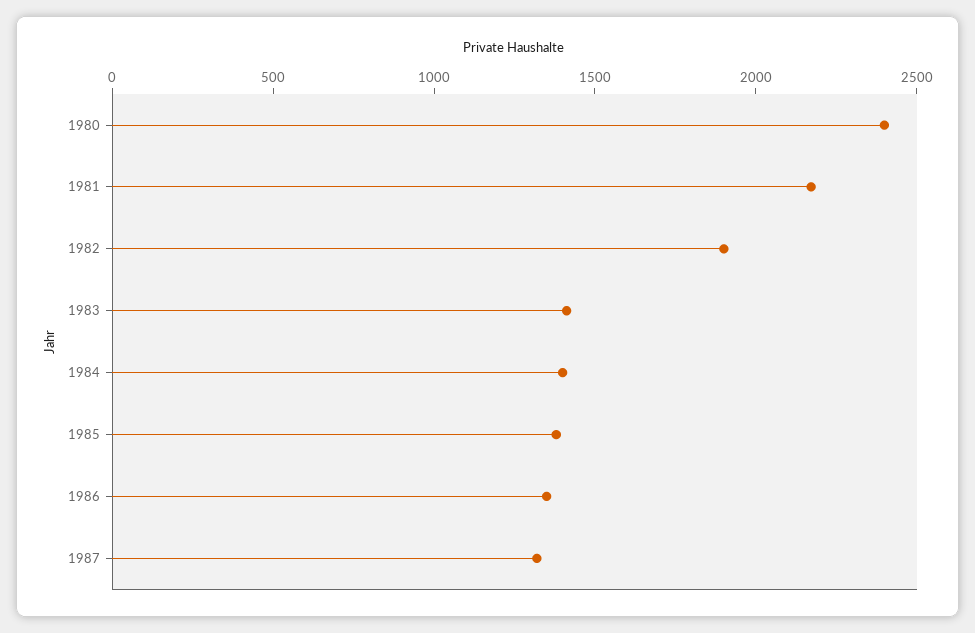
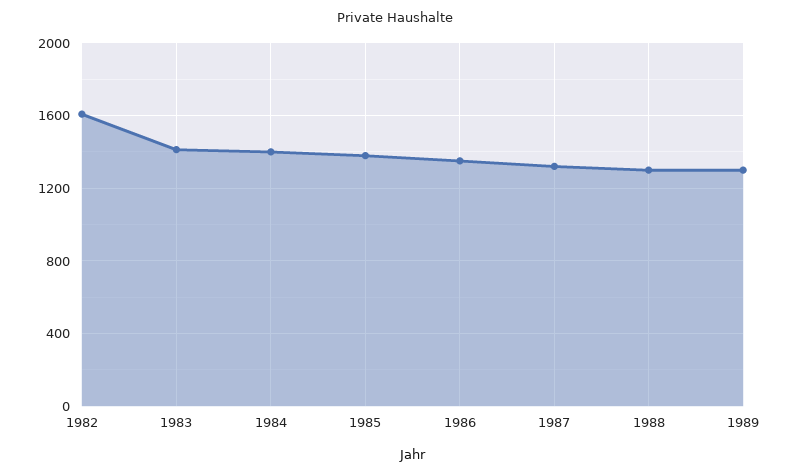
1980: 2400 -> none
1981: 2200 -> none
1982: 1900 -> 1600
1988: none -> 1300
1989: none -> 1300

